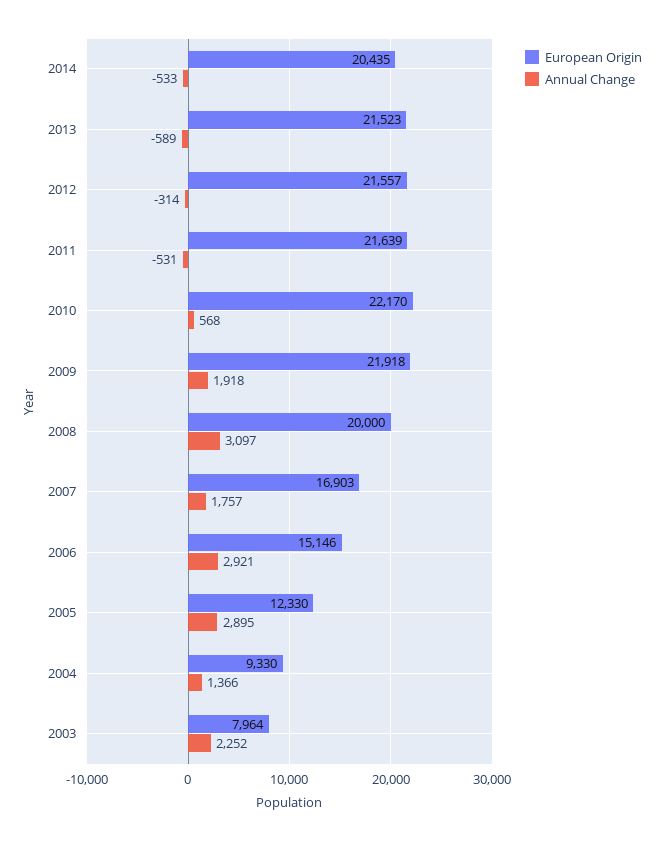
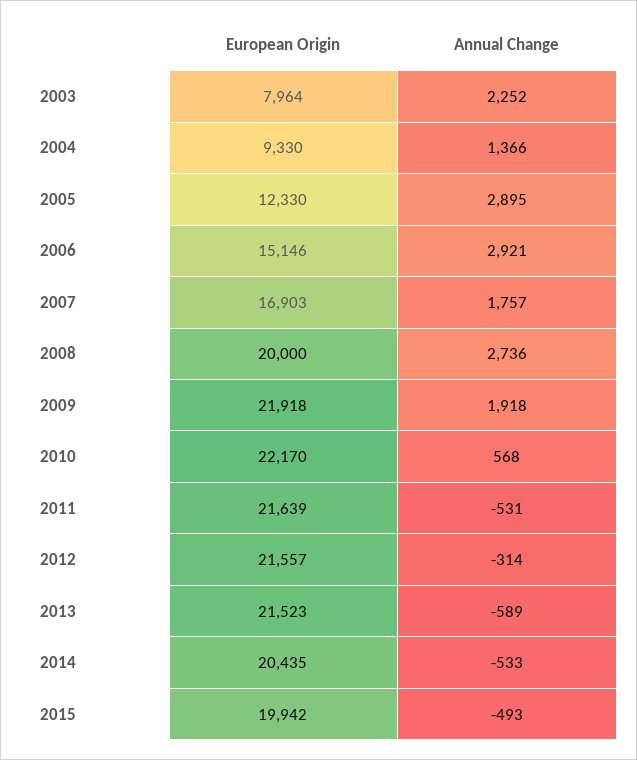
Annual Change, 2008: 3097 -> 2736
European Origin, 2015: none -> 19942
Annual Change, 2015: none -> -493

